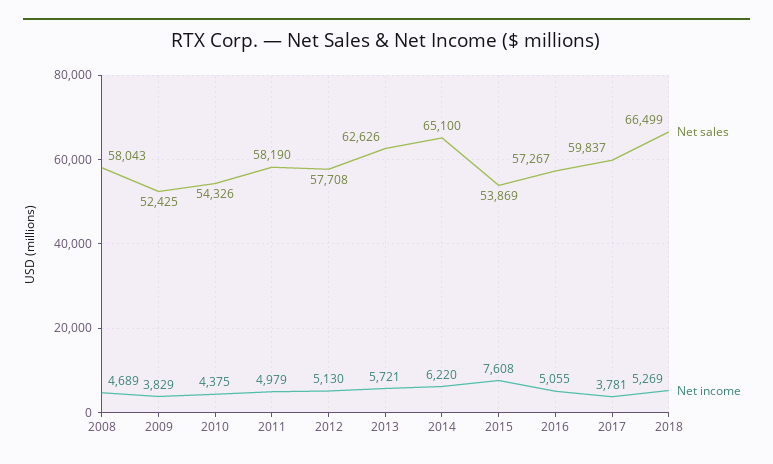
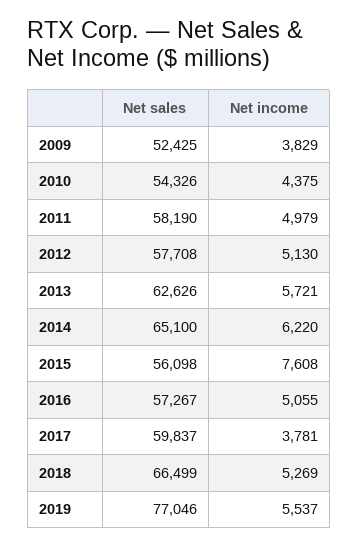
Net sales, 2008: 58043 -> none
Net income, 2008: 4689 -> none
Net sales, 2015: 53869 -> 56098
Net sales, 2019: none -> 77046
Net income, 2019: none -> 5537

